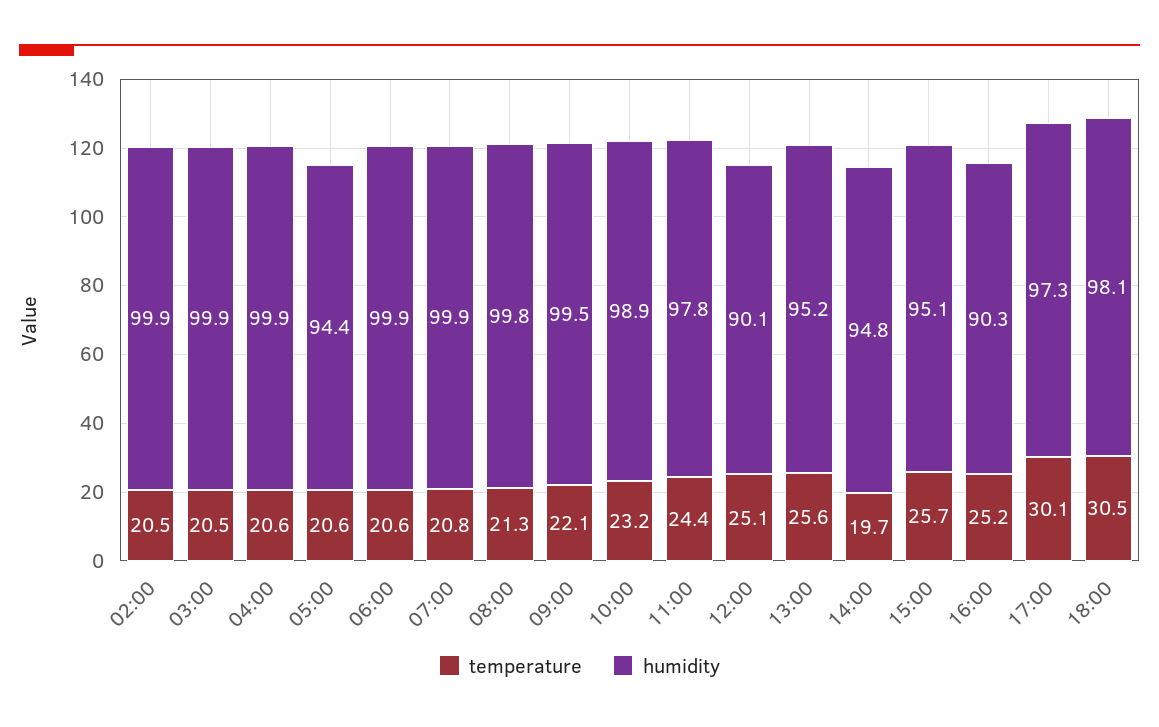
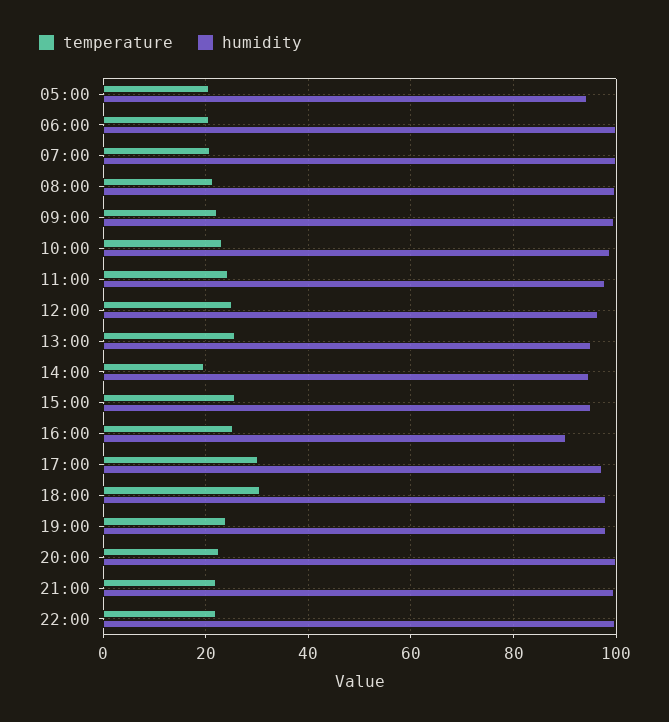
temperature, 02:00: 20.5 -> none
humidity, 02:00: 99.9 -> none
temperature, 03:00: 20.5 -> none
humidity, 03:00: 99.9 -> none
temperature, 04:00: 20.6 -> none
humidity, 04:00: 99.9 -> none
humidity, 12:00: 90.1 -> 96
temperature, 19:00: none -> 24
humidity, 19:00: none -> 98
temperature, 20:00: none -> 22
humidity, 20:00: none -> 100
temperature, 21:00: none -> 22
humidity, 21:00: none -> 100
temperature, 22:00: none -> 22
humidity, 22:00: none -> 100

